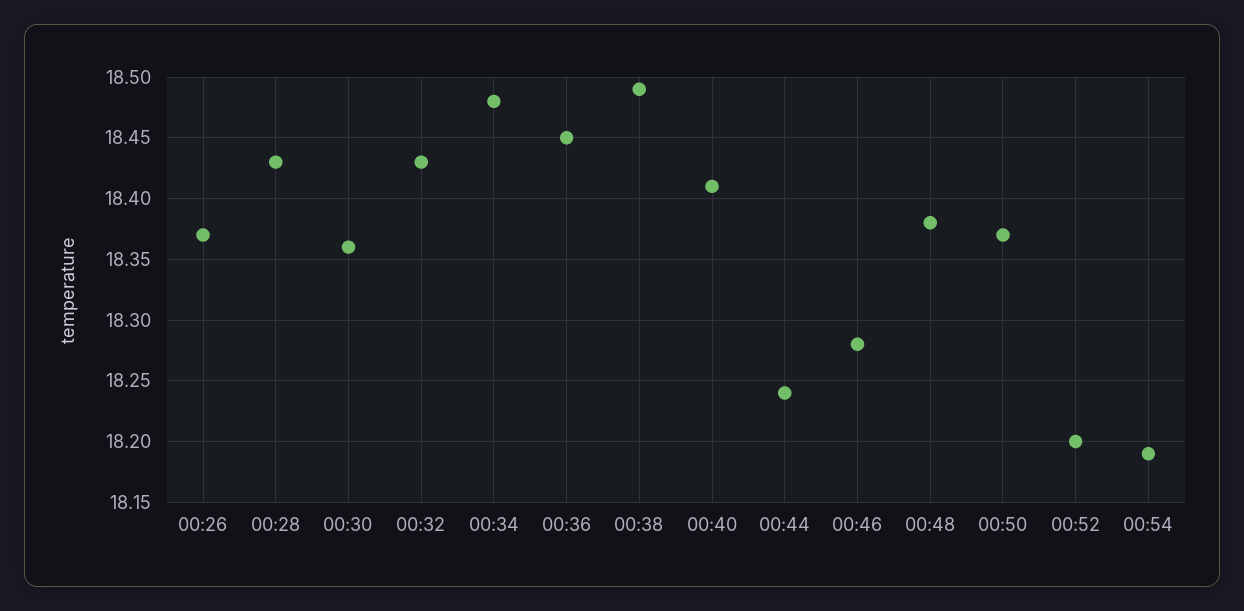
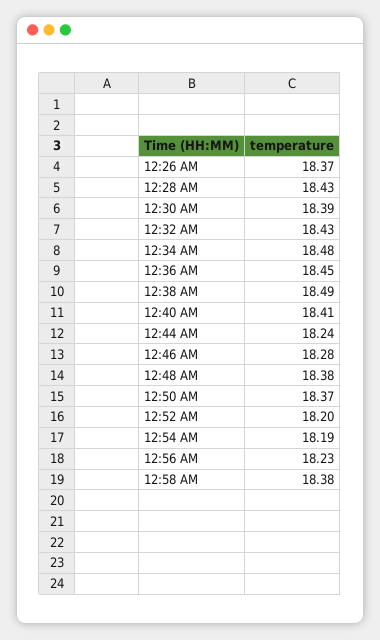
00:30: 18.36 -> 18.39
12:56 AM: none -> 18.23
12:58 AM: none -> 18.38

